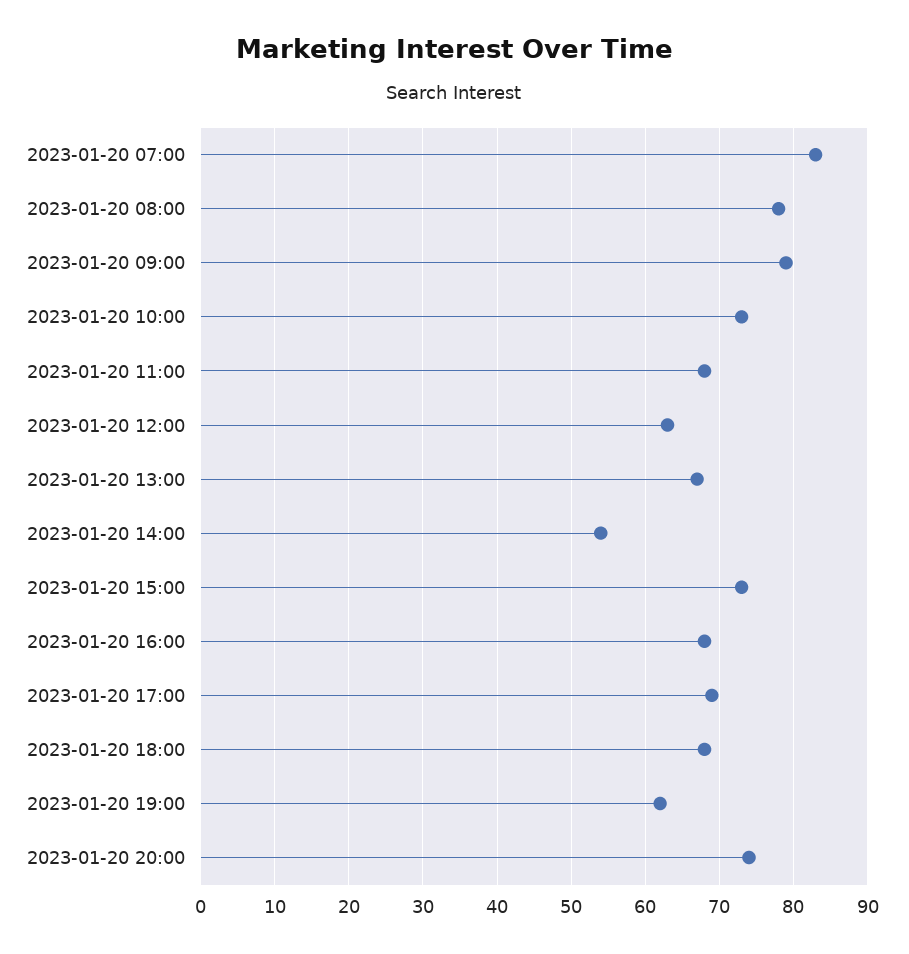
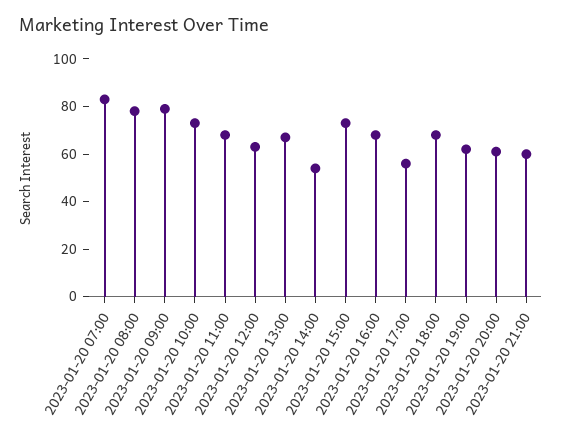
2023-01-20 17:00: 69 -> 55
2023-01-20 20:00: 74 -> 60
2023-01-20 21:00: none -> 60

